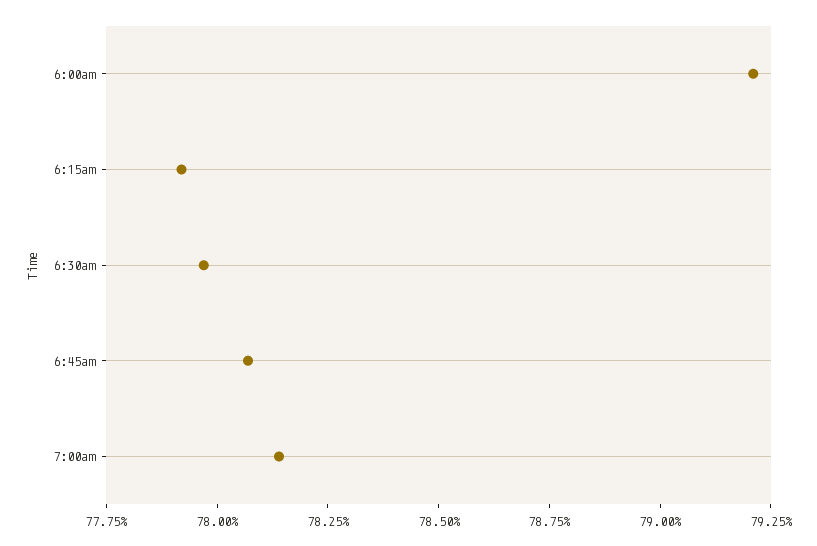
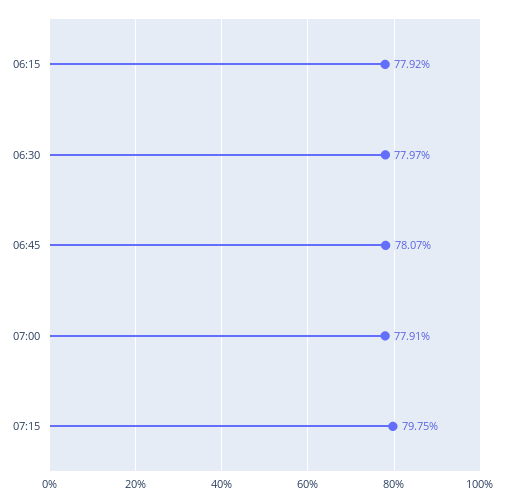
6:00am: 79.2 -> none
7:00am: 78.15 -> 77.91
07:15: none -> 79.75

